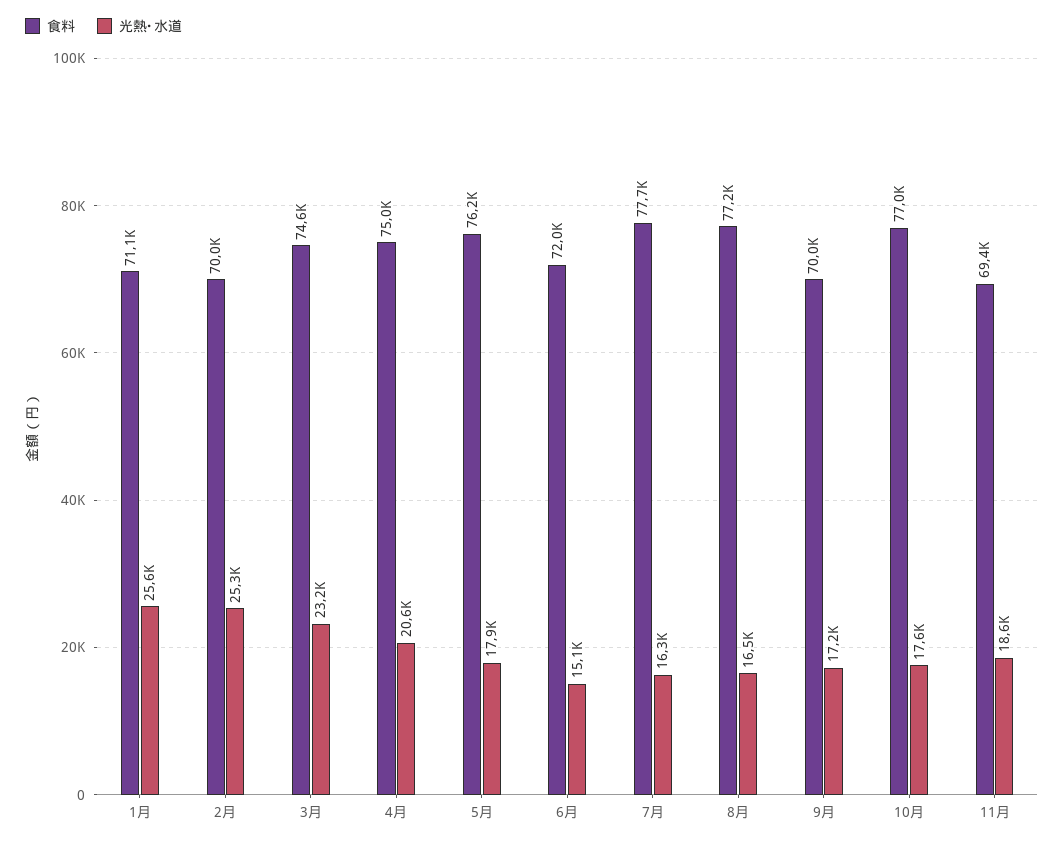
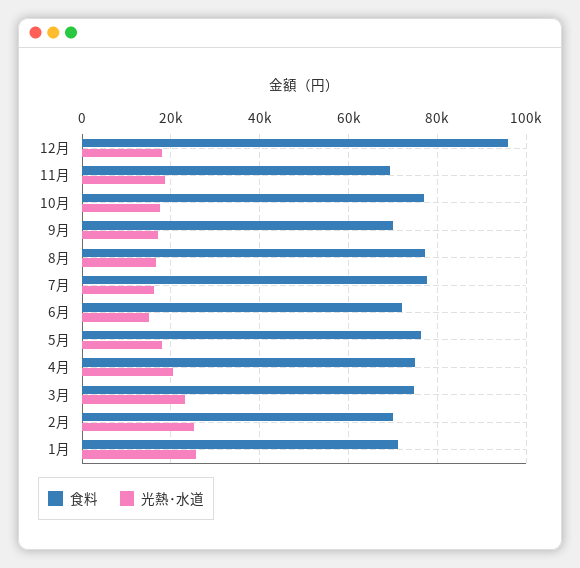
食料, 12月: none -> 96000
光熱･水道, 12月: none -> 18000

